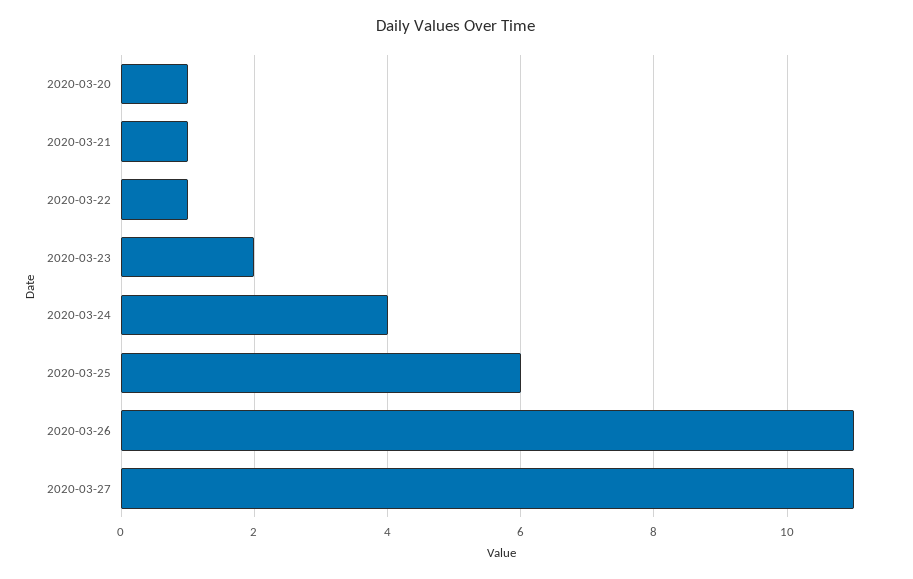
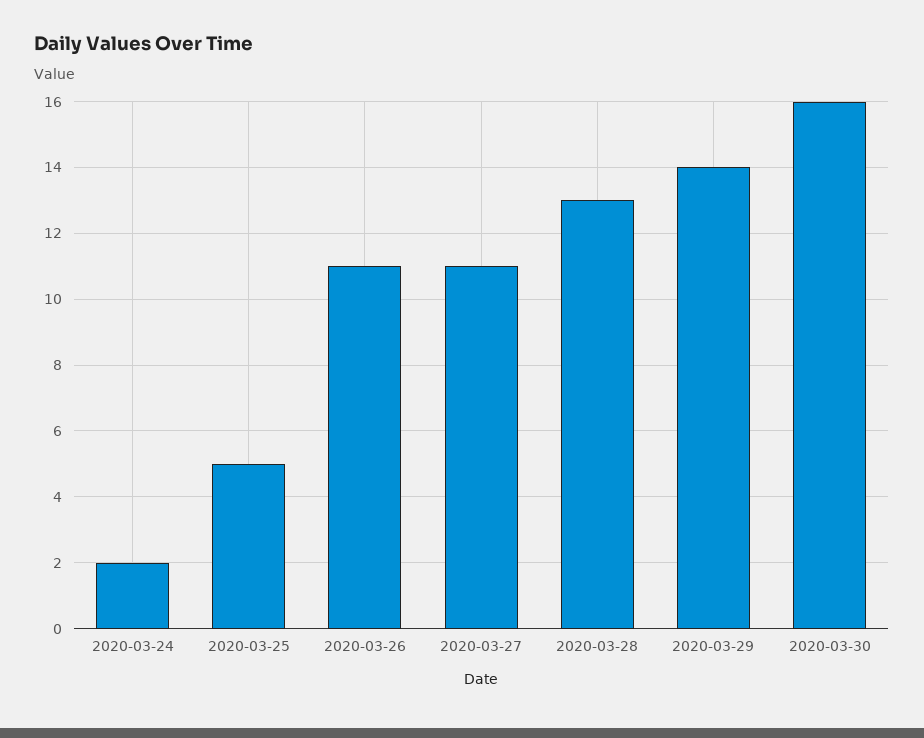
2020-03-20: 1 -> none
2020-03-21: 1 -> none
2020-03-22: 1 -> none
2020-03-23: 2 -> none
2020-03-24: 4 -> 2
2020-03-25: 6 -> 5
2020-03-28: none -> 13
2020-03-29: none -> 14
2020-03-30: none -> 16

